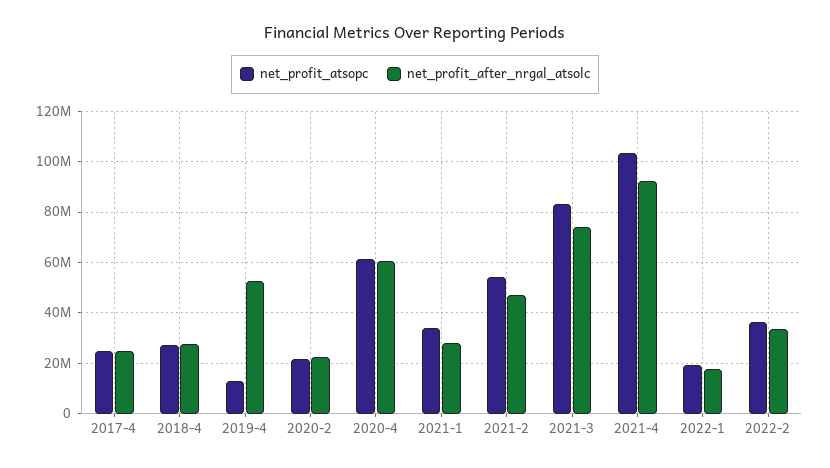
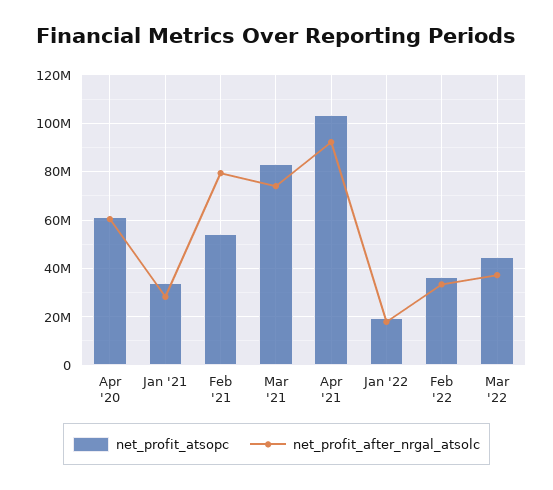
net_profit_atsopc, 2017-4: 25000000 -> none
net_profit_after_nrgal_atsolc, 2017-4: 25000000 -> none
net_profit_atsopc, 2018-4: 27500000 -> none
net_profit_after_nrgal_atsolc, 2018-4: 27500000 -> none
net_profit_atsopc, 2019-4: 12500000 -> none
net_profit_after_nrgal_atsolc, 2019-4: 52500000 -> none
net_profit_atsopc, 2020-2: 22500000 -> none
net_profit_after_nrgal_atsolc, 2020-2: 22500000 -> none
net_profit_after_nrgal_atsolc, 2021-2: 47500000 -> 80000000
net_profit_atsopc, Mar '22: none -> 45000000
net_profit_after_nrgal_atsolc, Mar '22: none -> 37500000

